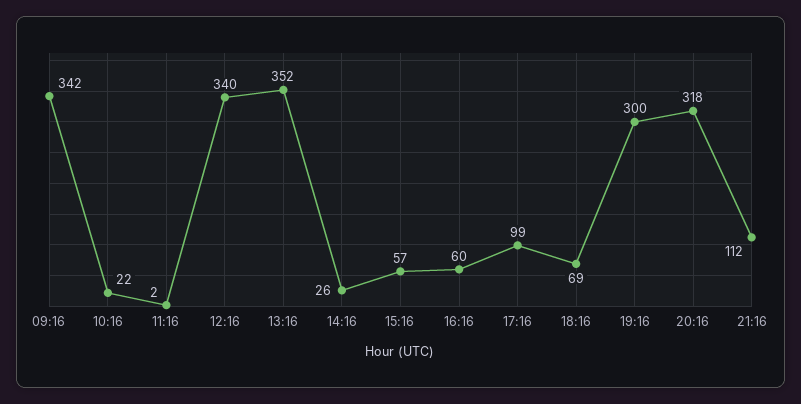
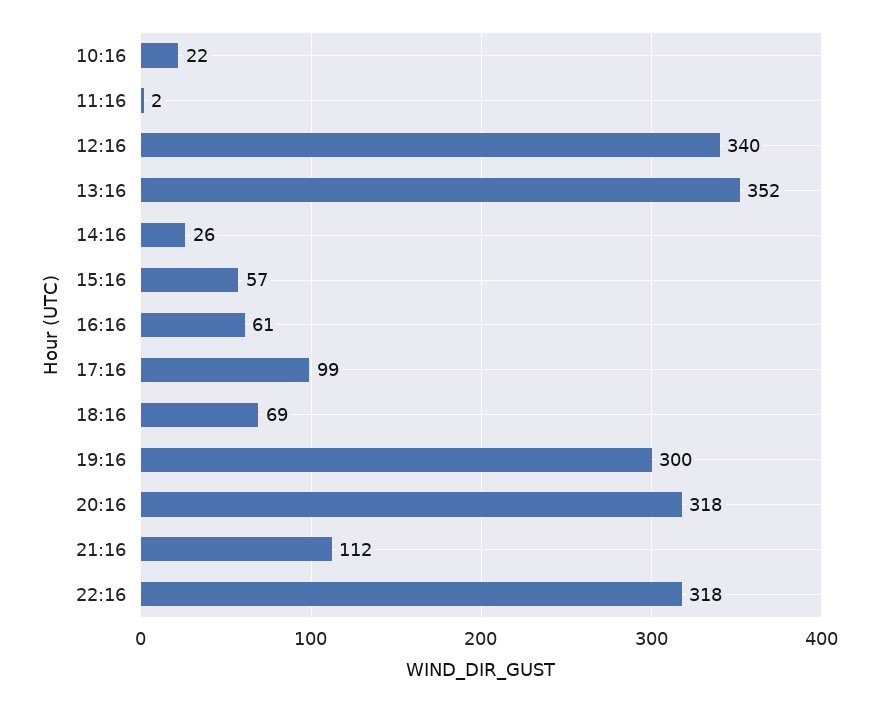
09:16: 342 -> none
16:16: 60 -> 61
22:16: none -> 318

